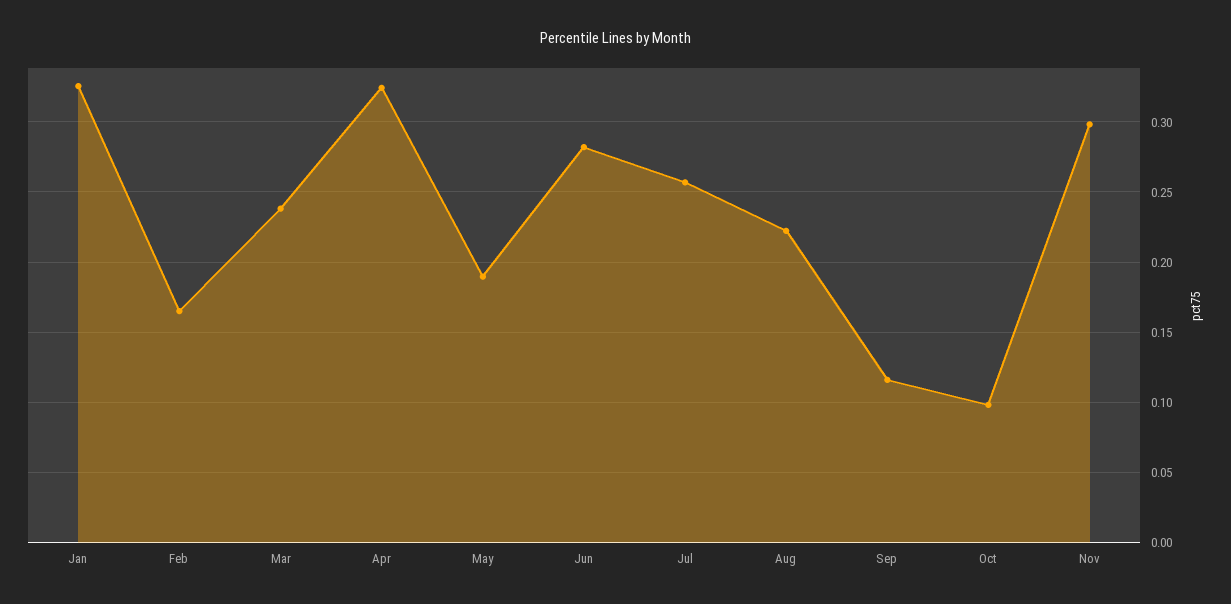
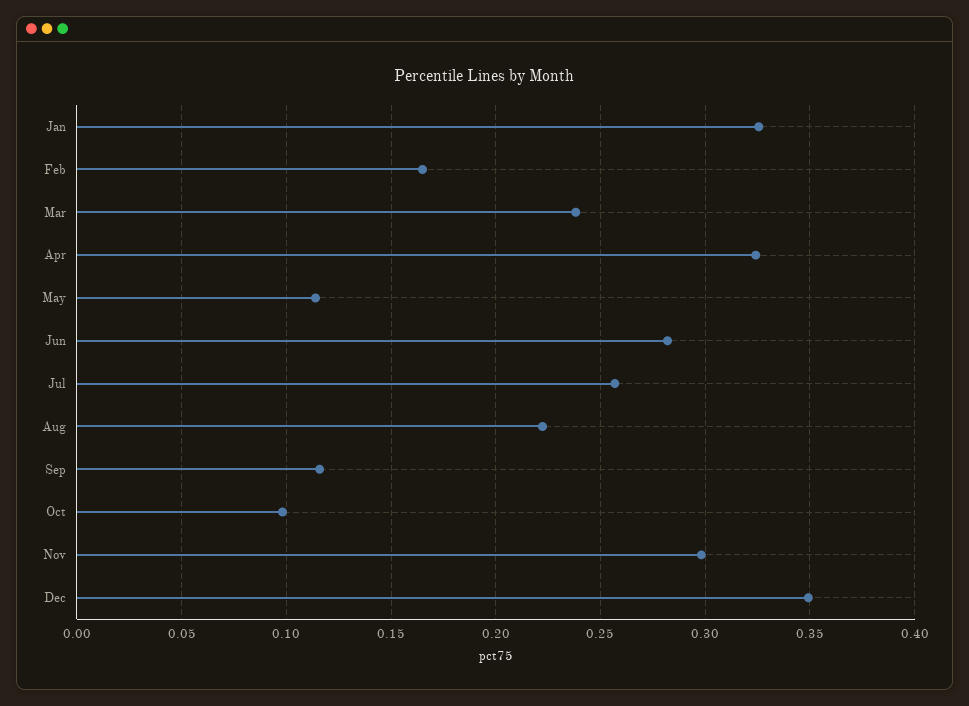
May: 0.19 -> 0.115
Dec: none -> 0.35

